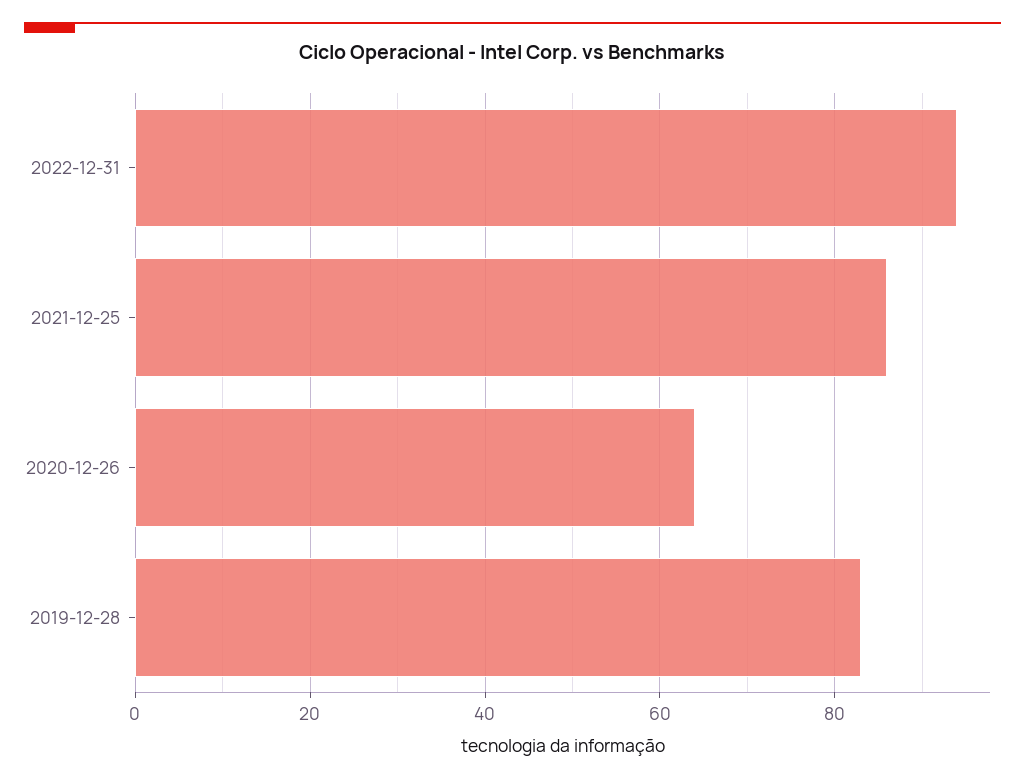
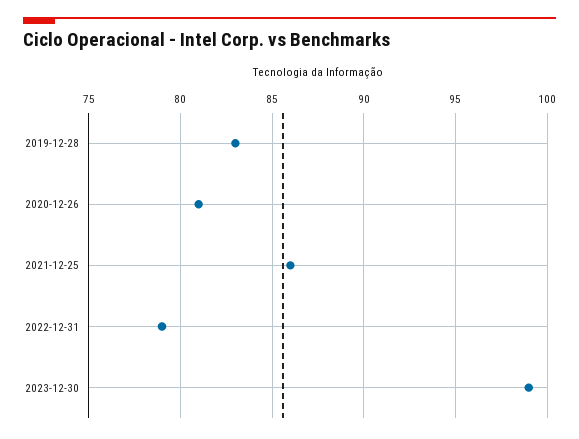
2022-12-31: 95 -> 79
2020-12-26: 65 -> 81
2023-12-30: none -> 99

